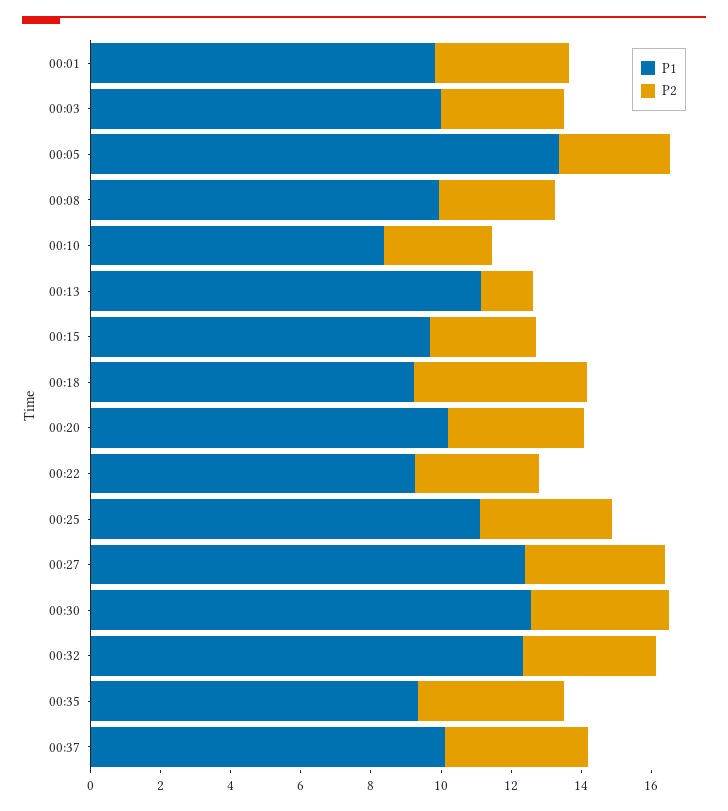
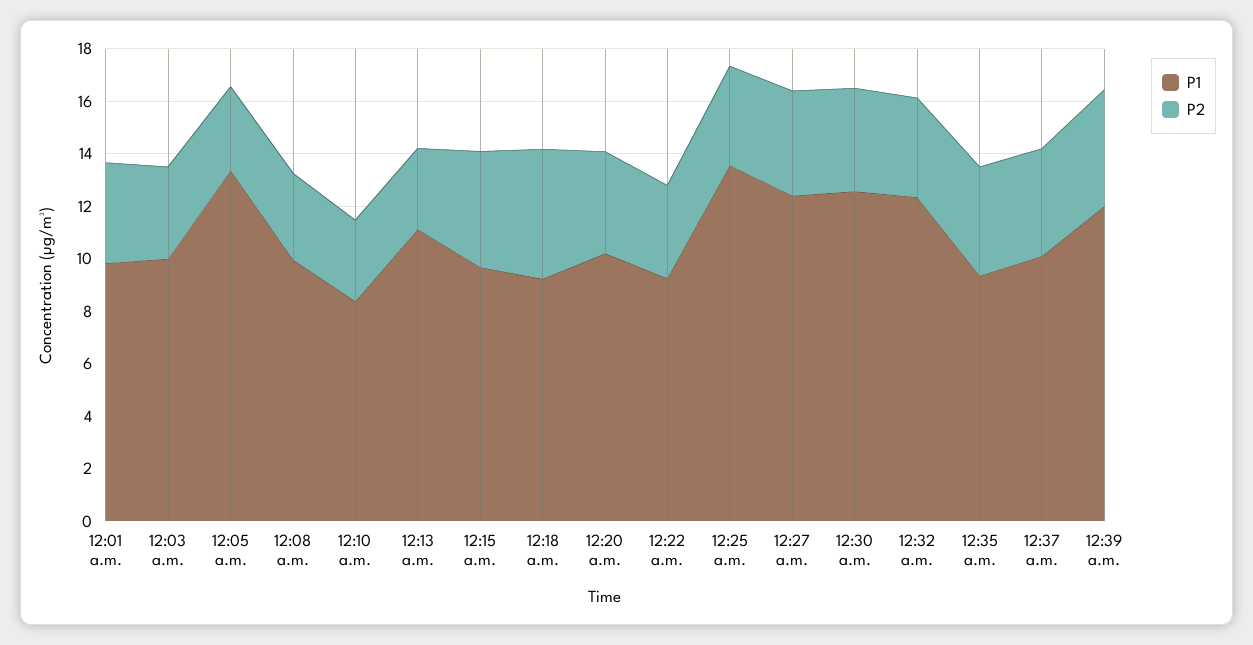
P2, 00:13: 1.5 -> 3
P2, 00:15: 3 -> 4.5
P1, 00:25: 11 -> 13.5
P1, 12:39 a.m.: none -> 12
P2, 12:39 a.m.: none -> 4.5

